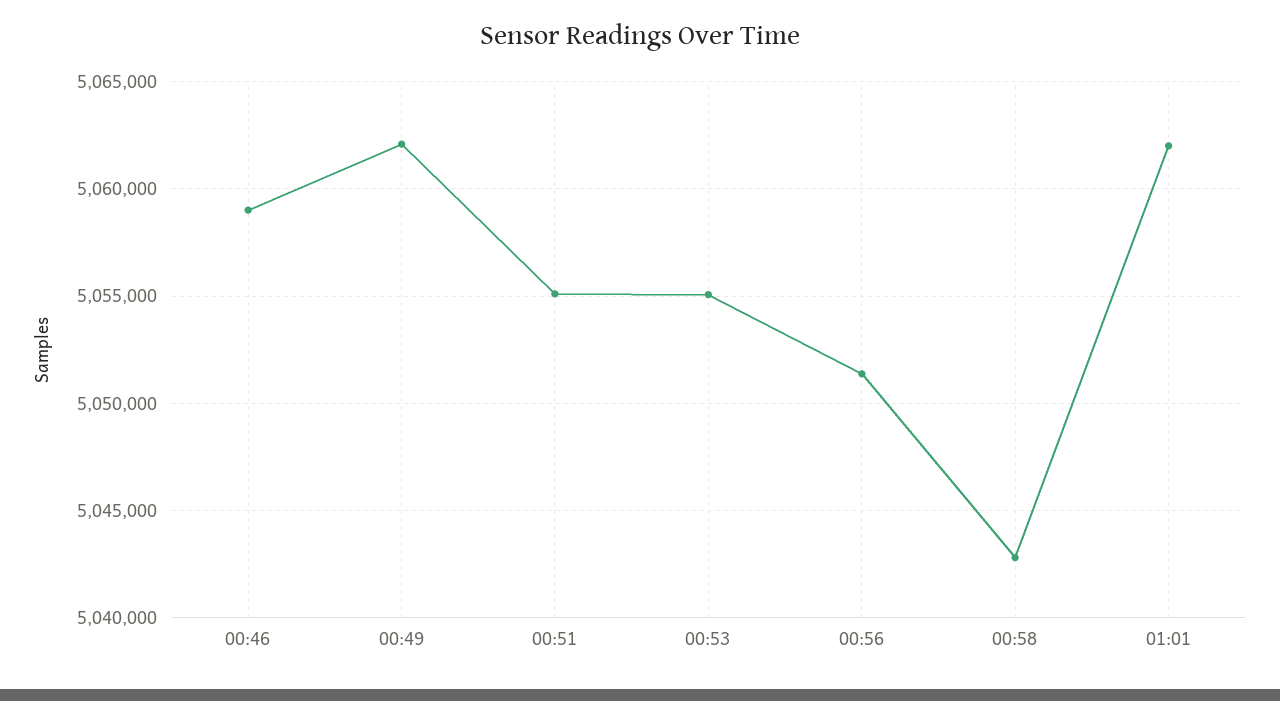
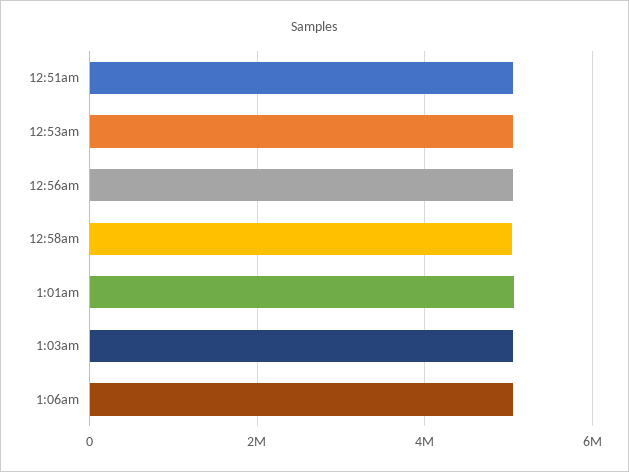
00:46: 5059000 -> none
00:49: 5062000 -> none
1:03am: none -> 5000000
1:06am: none -> 5000000

